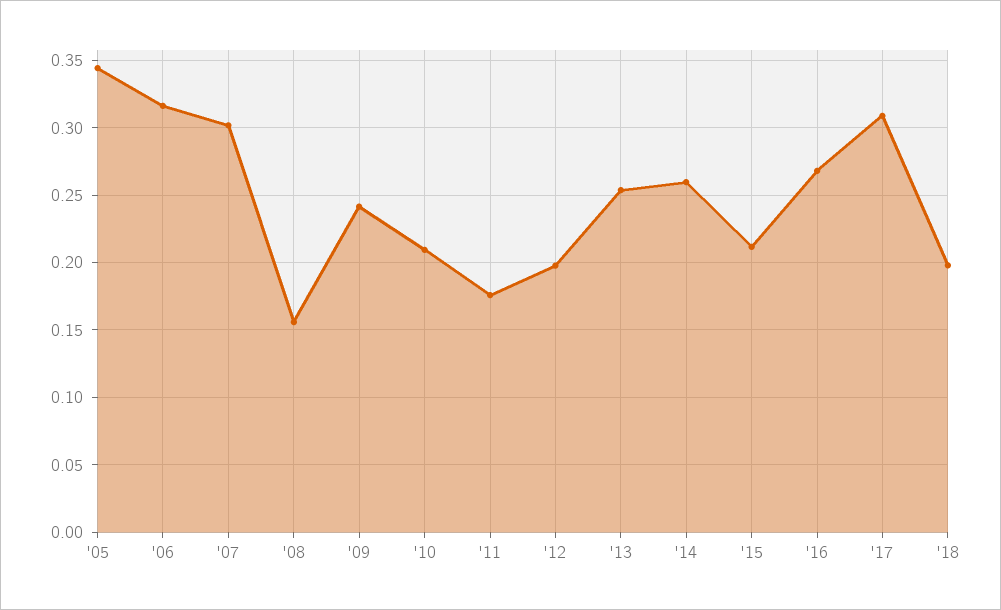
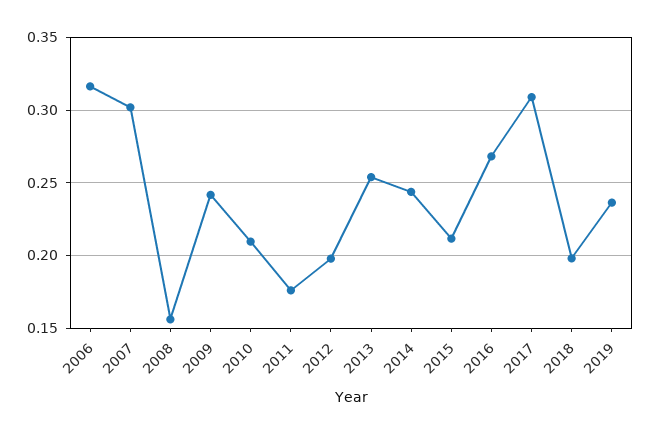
'05: 0.345 -> none
'14: 0.26 -> 0.245
2019: none -> 0.235

